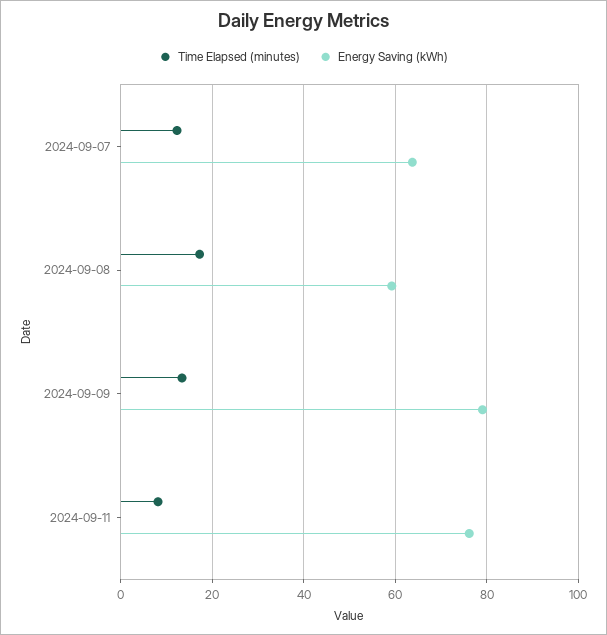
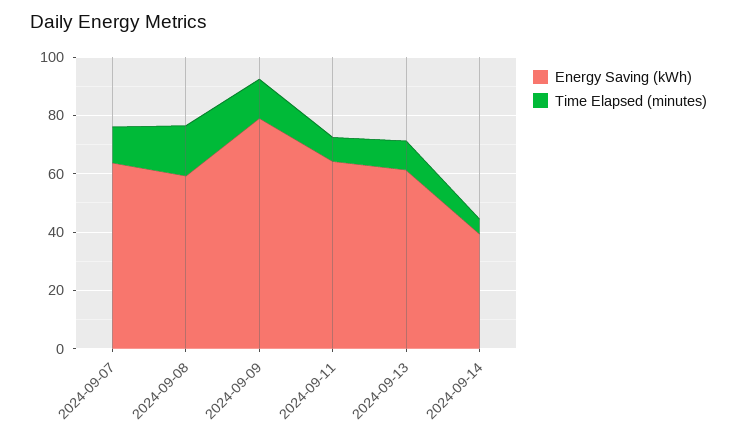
Energy Saving (kWh), 2024-09-11: 76 -> 65
Energy Saving (kWh), 2024-09-13: none -> 60
Time Elapsed (minutes), 2024-09-13: none -> 10
Energy Saving (kWh), 2024-09-14: none -> 40
Time Elapsed (minutes), 2024-09-14: none -> 5

